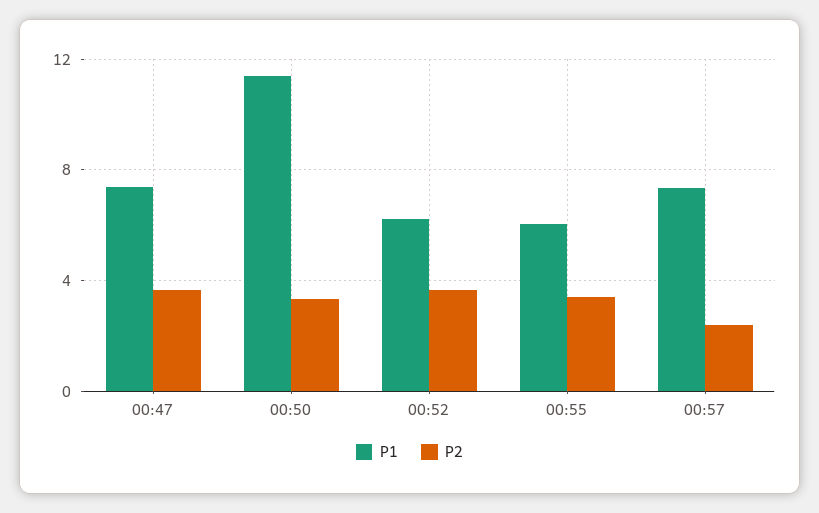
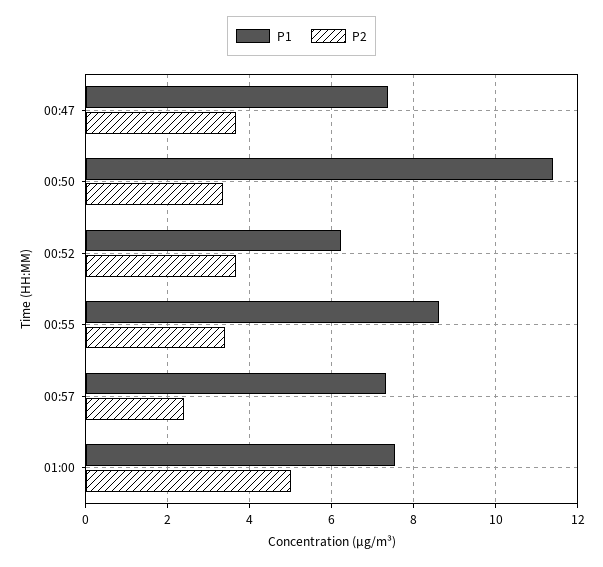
P1, 00:55: 6 -> 8.6
P1, 01:00: none -> 7.6
P2, 01:00: none -> 5

